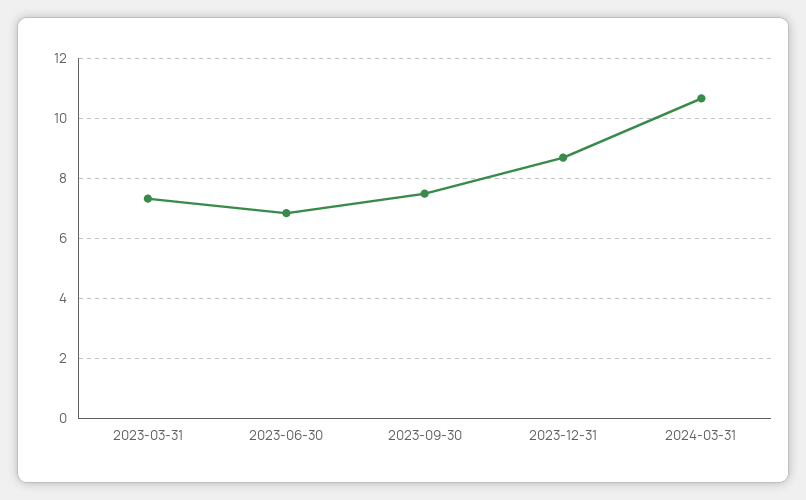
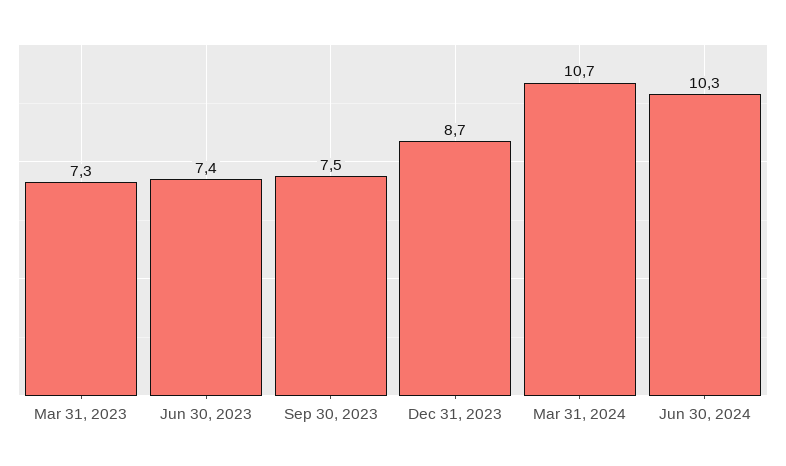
2023-06-30: 6.8 -> 7.4
Jun 30, 2024: none -> 10.3

